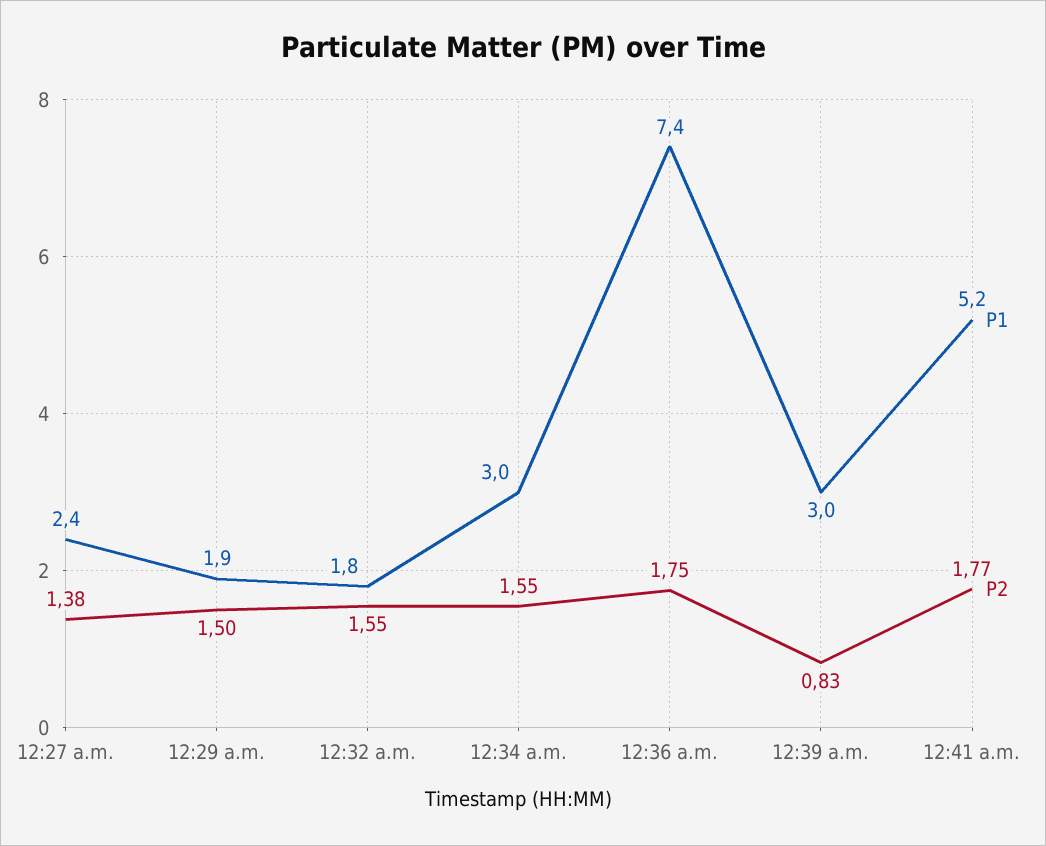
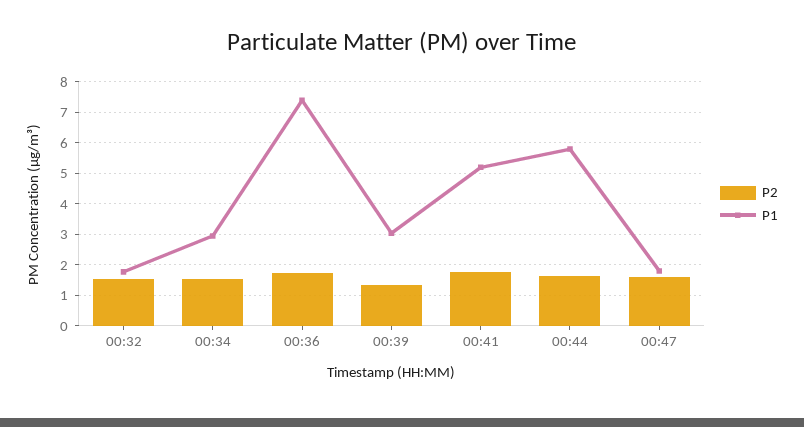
P1, 12:27 a.m.: 2.4 -> none
P2, 12:27 a.m.: 1.38 -> none
P1, 12:29 a.m.: 1.9 -> none
P2, 12:29 a.m.: 1.5 -> none
P2, 12:39 a.m.: 0.83 -> 1.4
P2, 00:44: none -> 1.6
P1, 00:44: none -> 5.8
P2, 00:47: none -> 1.6
P1, 00:47: none -> 1.8

